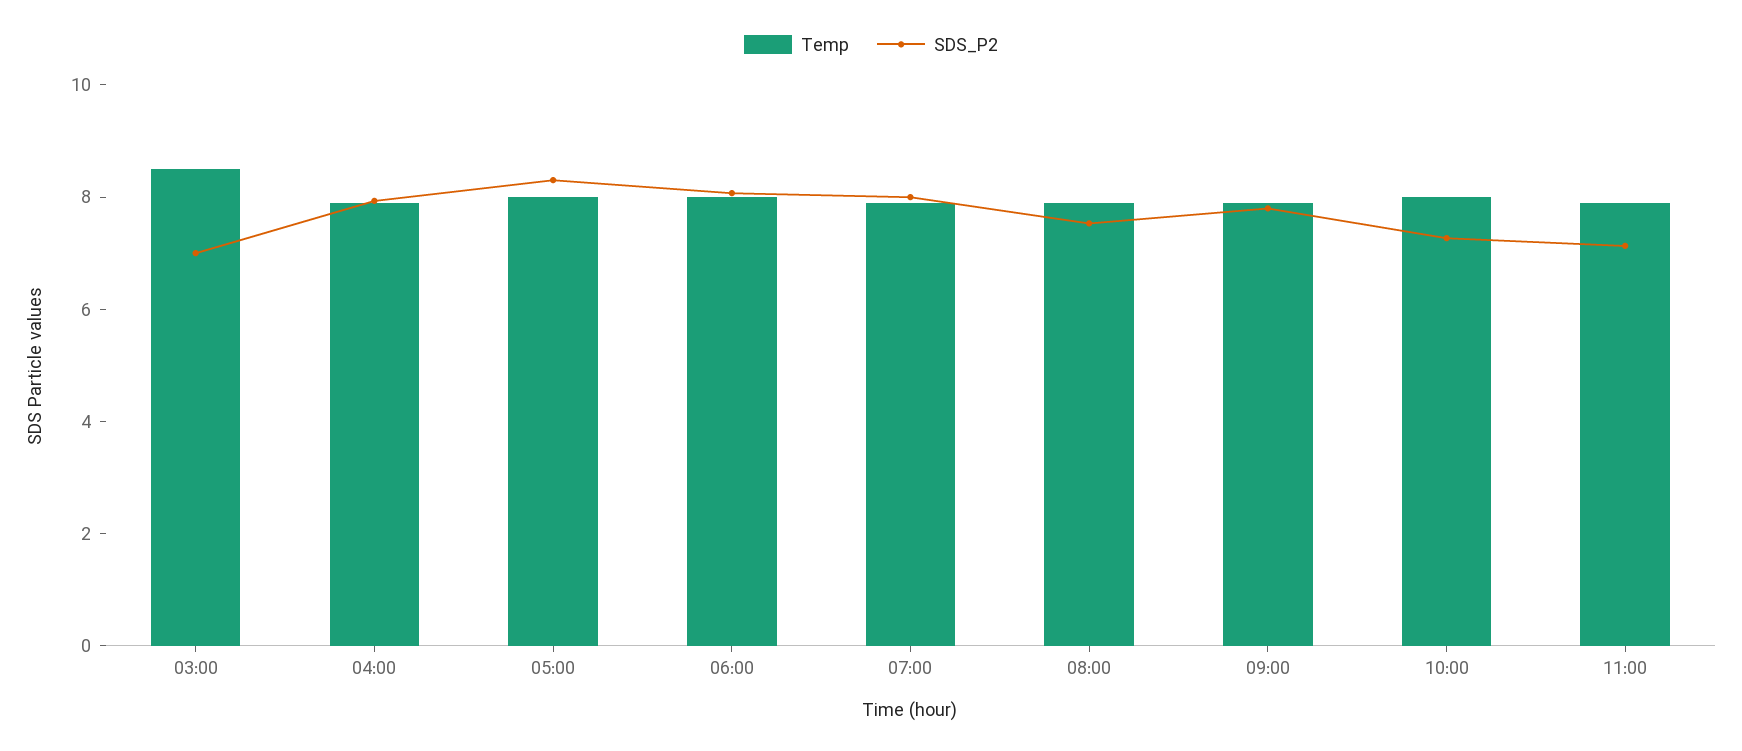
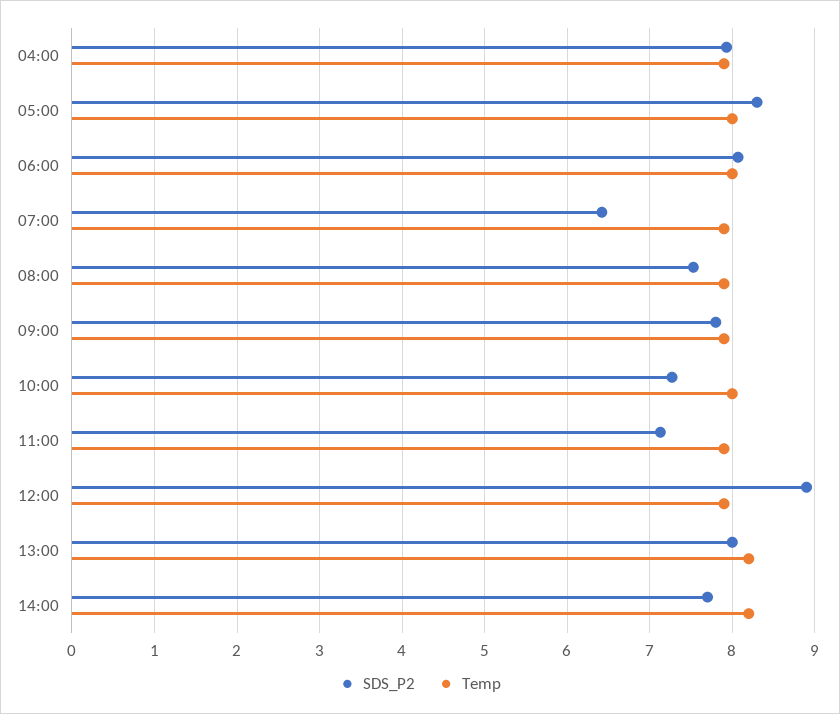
Temp, 03:00: 8.5 -> none
SDS_P2, 03:00: 7 -> none
SDS_P2, 07:00: 8 -> 6.4
SDS_P2, 12:00: none -> 8.9
Temp, 12:00: none -> 7.9
SDS_P2, 13:00: none -> 8
Temp, 13:00: none -> 8.2
SDS_P2, 14:00: none -> 7.7
Temp, 14:00: none -> 8.2

